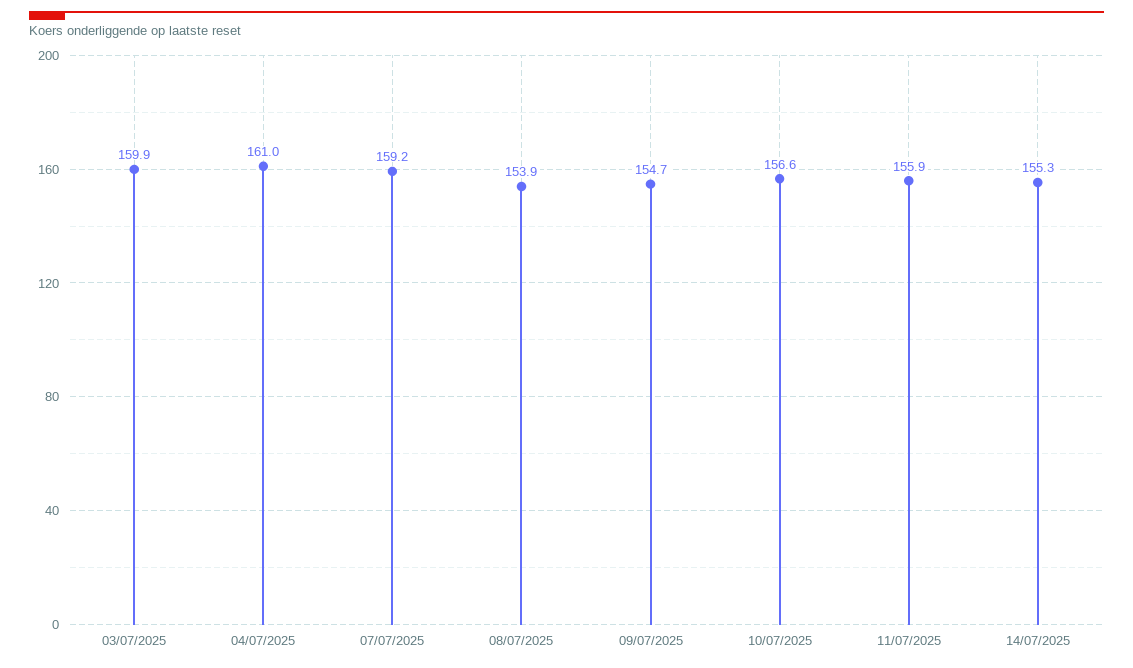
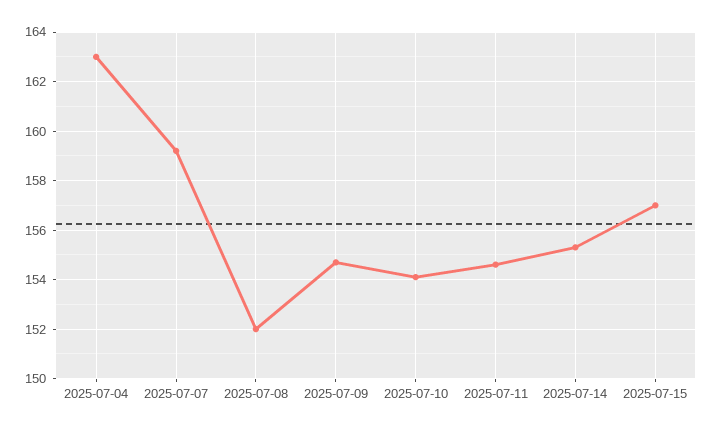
03/07/2025: 159.9 -> none
04/07/2025: 161 -> 163
08/07/2025: 153.9 -> 152
10/07/2025: 156.6 -> 154
11/07/2025: 155.9 -> 154.5
2025-07-15: none -> 157

